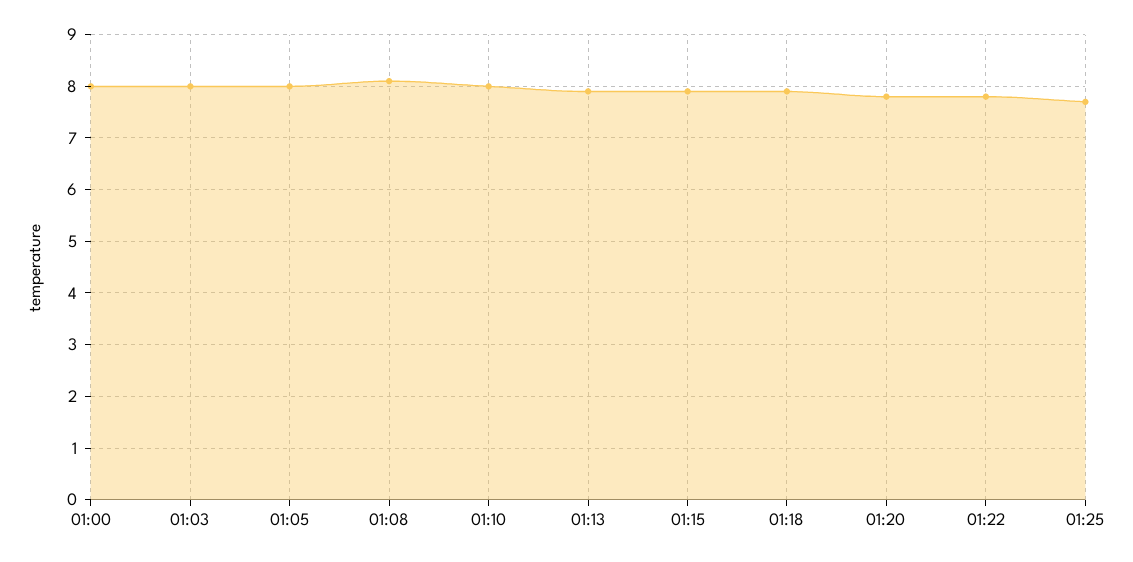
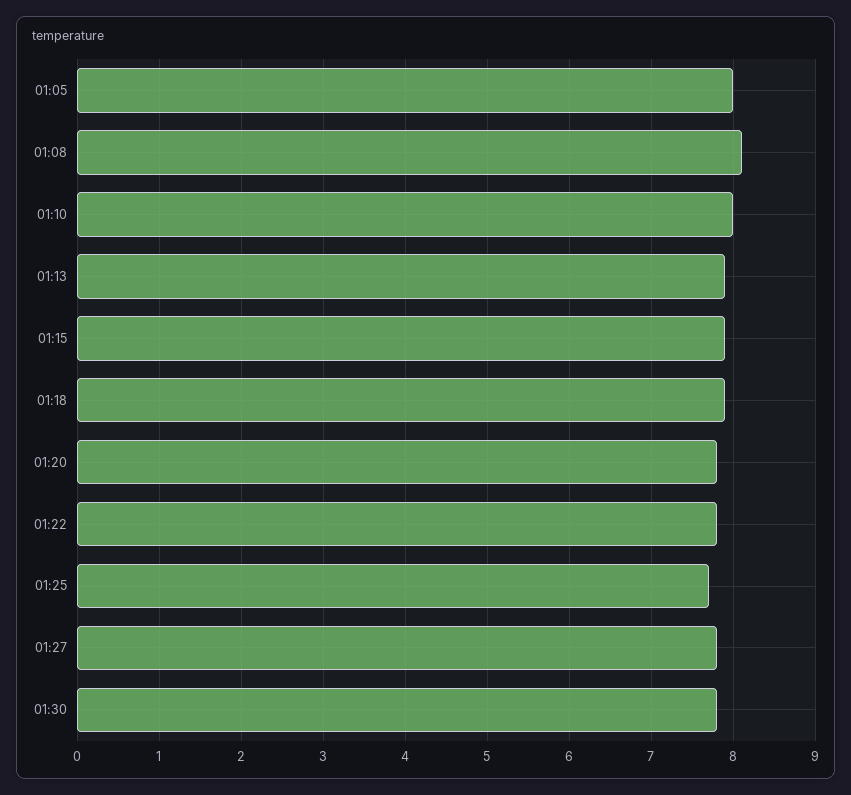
01:00: 8 -> none
01:03: 8 -> none
01:27: none -> 7.8
01:30: none -> 7.8

